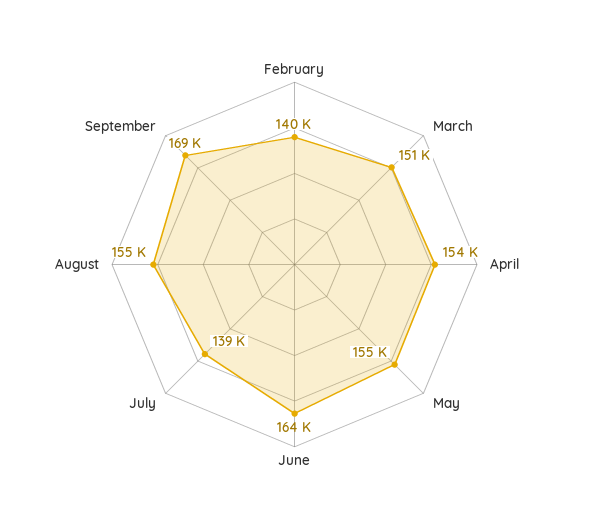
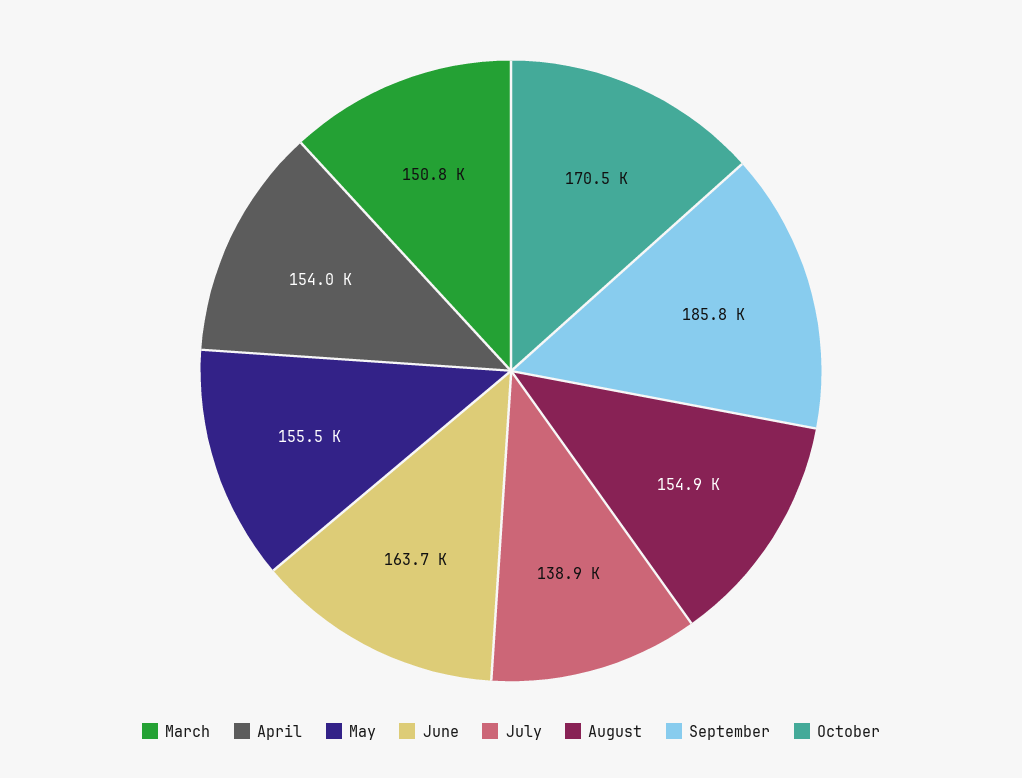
February: 140000 -> none
September: 169000 -> 185800
October: none -> 170500

